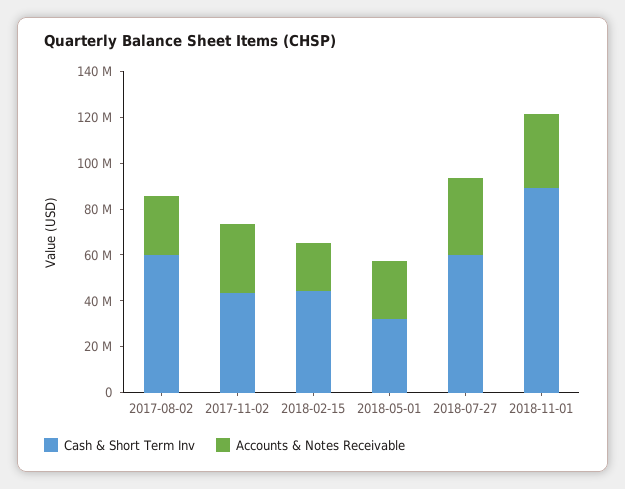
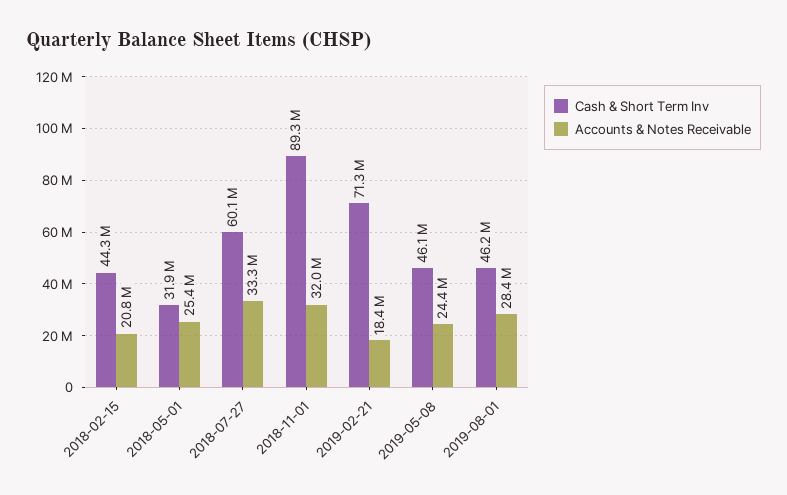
Cash & Short Term Inv, 2017-08-02: 60000000 -> none
Accounts & Notes Receivable, 2017-08-02: 25000000 -> none
Cash & Short Term Inv, 2017-11-02: 45000000 -> none
Accounts & Notes Receivable, 2017-11-02: 30000000 -> none
Cash & Short Term Inv, 2019-02-21: none -> 71300000
Accounts & Notes Receivable, 2019-02-21: none -> 18400000
Cash & Short Term Inv, 2019-05-08: none -> 46100000
Accounts & Notes Receivable, 2019-05-08: none -> 24400000
Cash & Short Term Inv, 2019-08-01: none -> 46200000
Accounts & Notes Receivable, 2019-08-01: none -> 28400000

